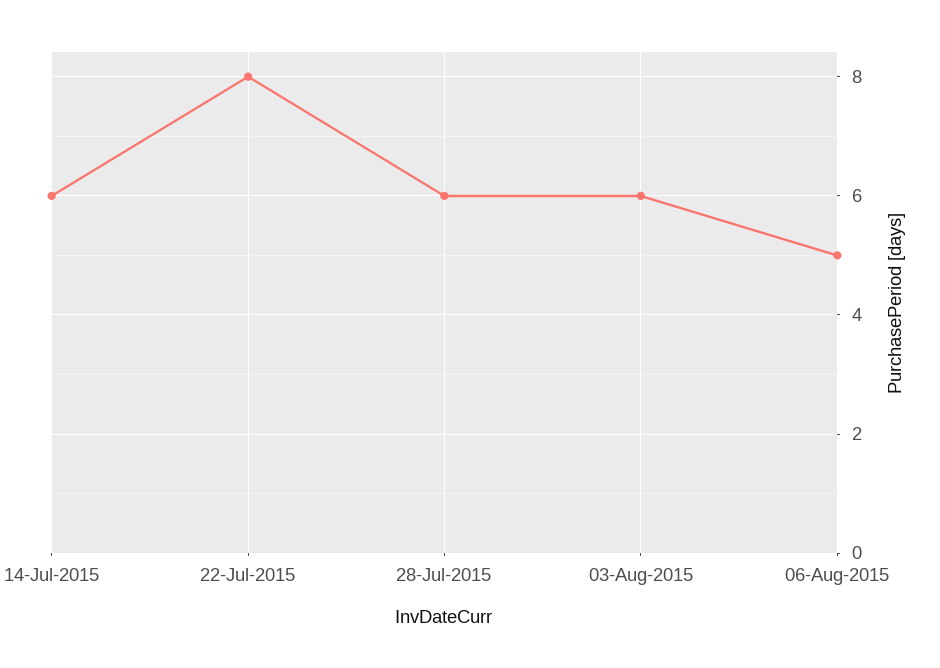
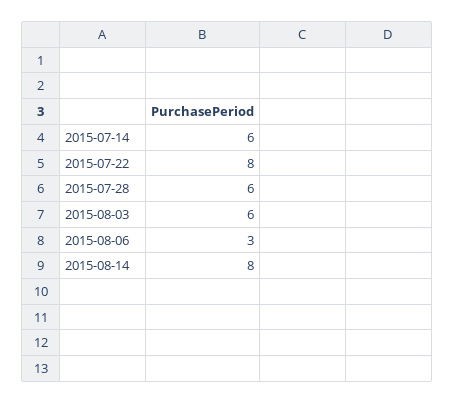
06-Aug-2015: 5 -> 3
2015-08-14: none -> 8

